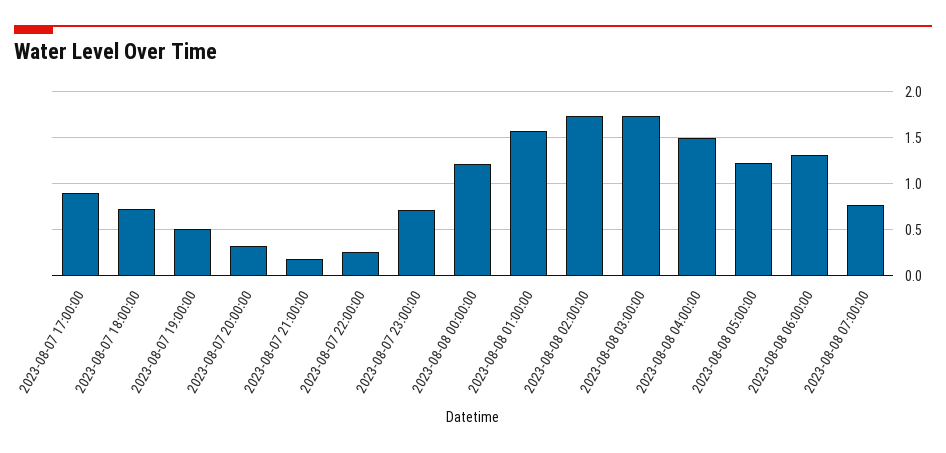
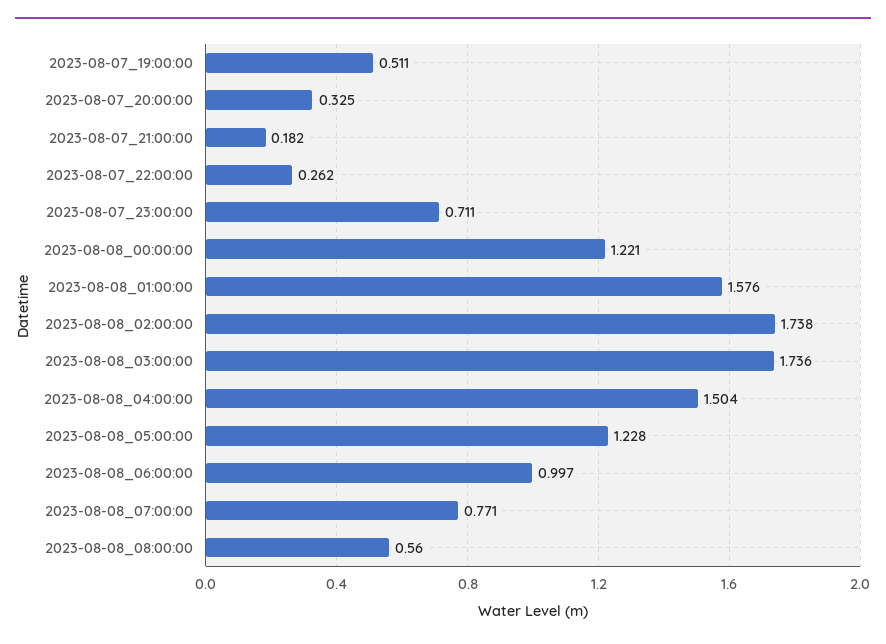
2023-08-07 17:00:00: 0.9 -> none
2023-08-07 18:00:00: 0.7 -> none
2023-08-08 06:00:00: 1.3 -> 0.997
2023-08-08_08:00:00: none -> 0.56

